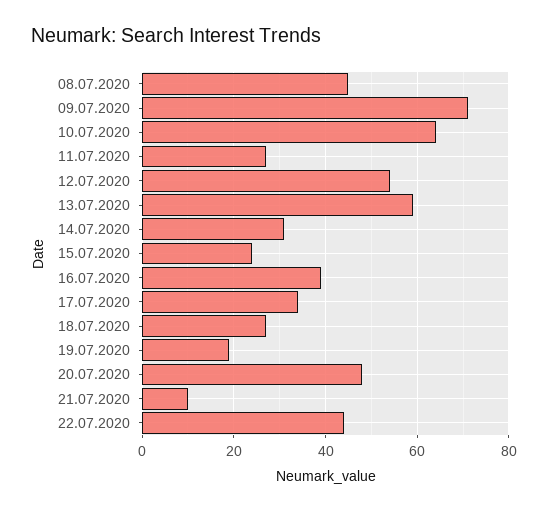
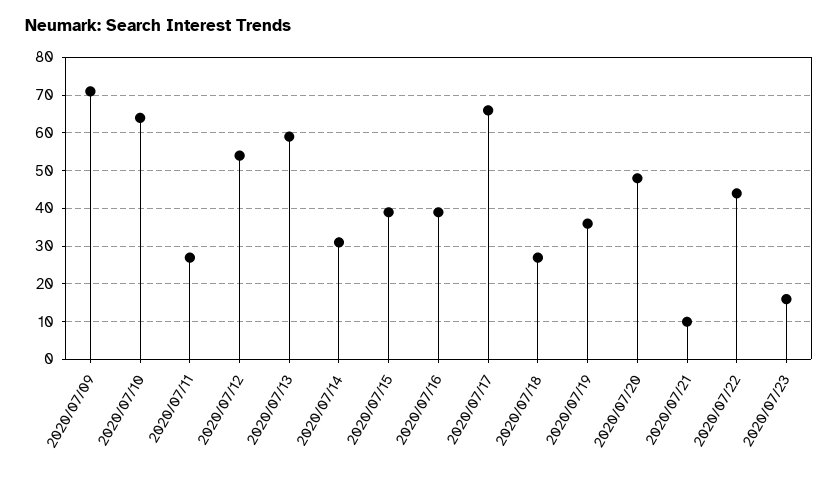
08.07.2020: 45 -> none
15.07.2020: 25 -> 40
17.07.2020: 35 -> 65
19.07.2020: 20 -> 35
2020/07/23: none -> 15

